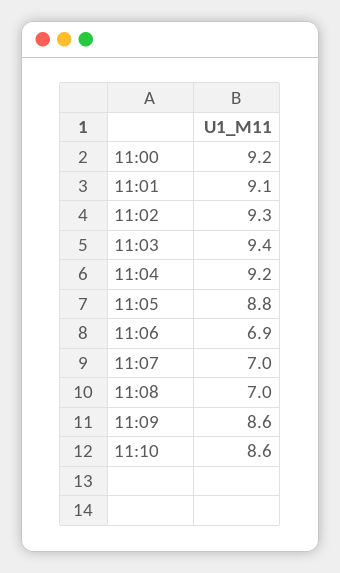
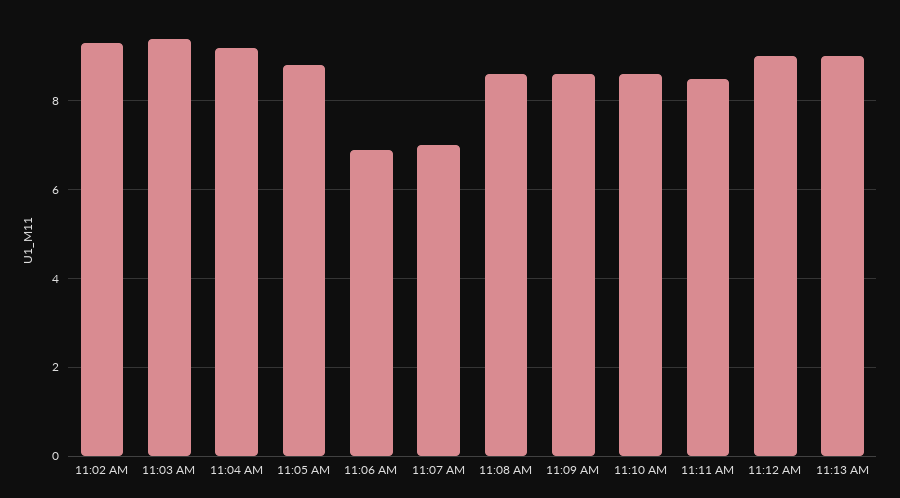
11:00: 9.2 -> none
11:01: 9.1 -> none
11:08: 7 -> 8.5
11:11 AM: none -> 8.5
11:12 AM: none -> 9
11:13 AM: none -> 9

